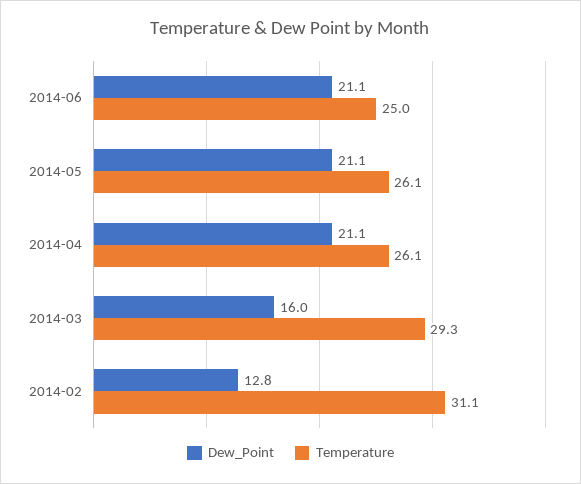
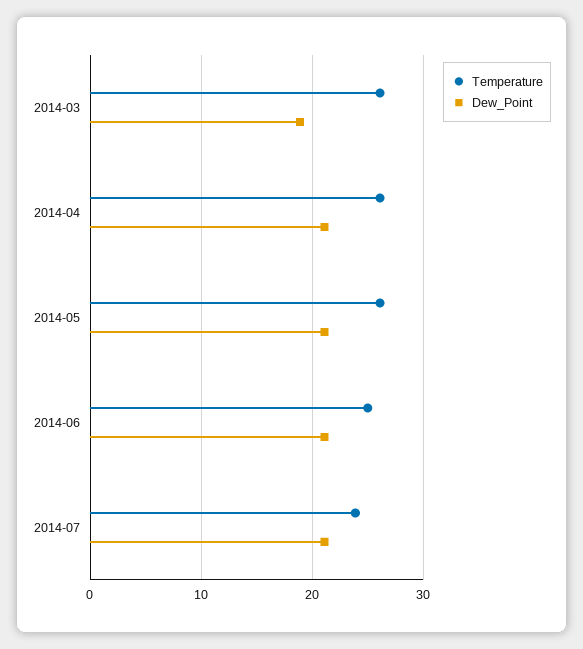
Dew_Point, 2014-03: 16 -> 19
Temperature, 2014-03: 29.3 -> 26
Dew_Point, 2014-02: 12.8 -> none
Temperature, 2014-02: 31.1 -> none
Temperature, 2014-07: none -> 24
Dew_Point, 2014-07: none -> 21

